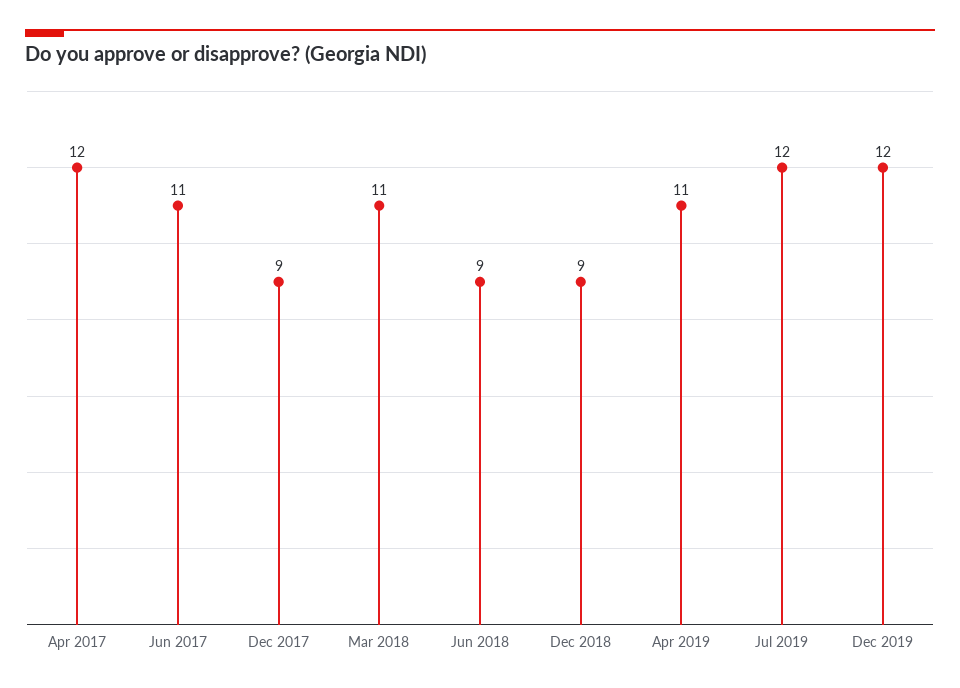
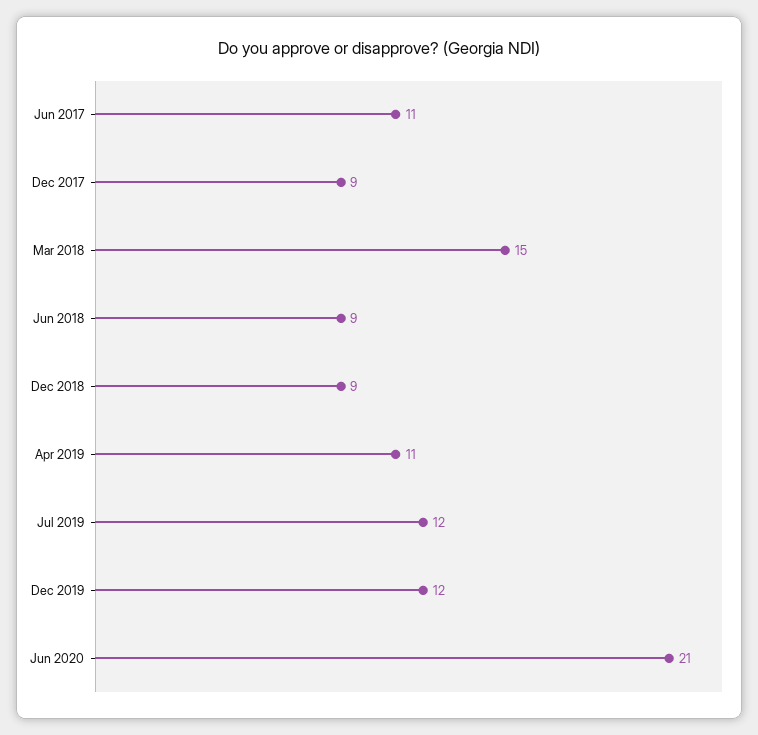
Apr 2017: 12 -> none
Mar 2018: 11 -> 15
Jun 2020: none -> 21

